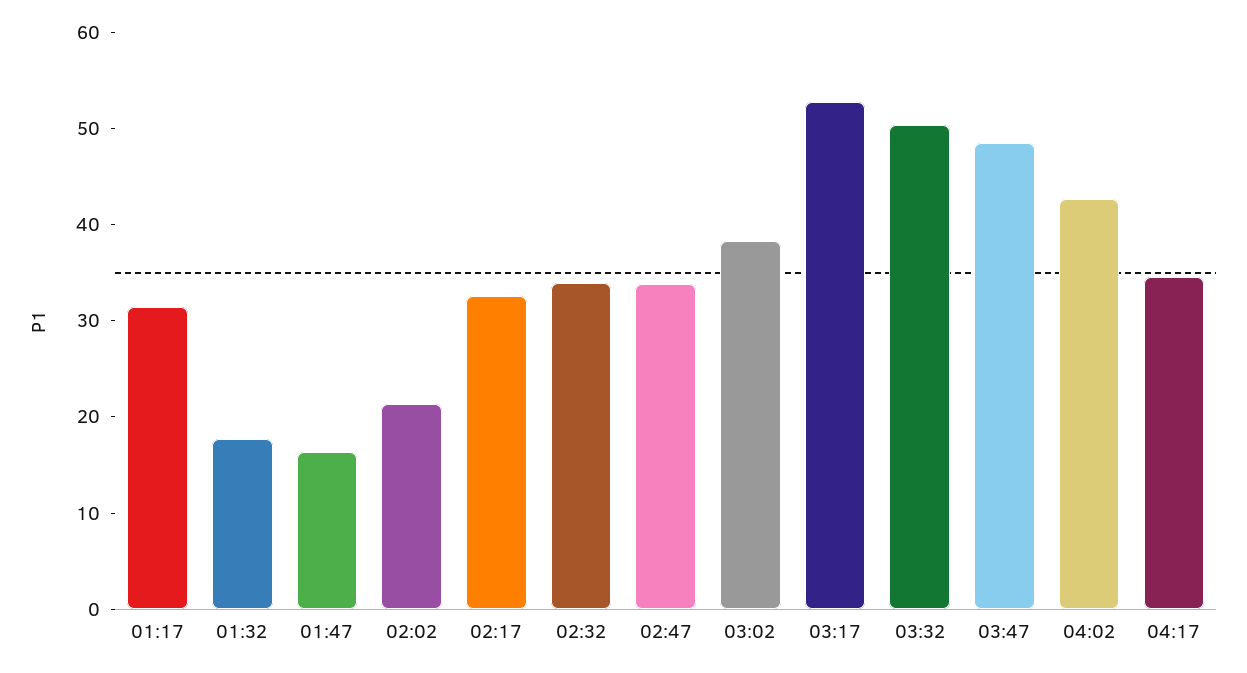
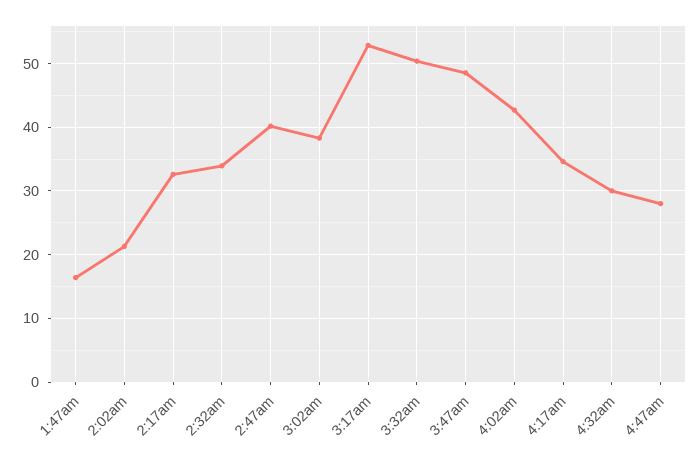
01:17: 32 -> none
01:32: 18 -> none
02:47: 34 -> 40
4:32am: none -> 30
4:47am: none -> 28

